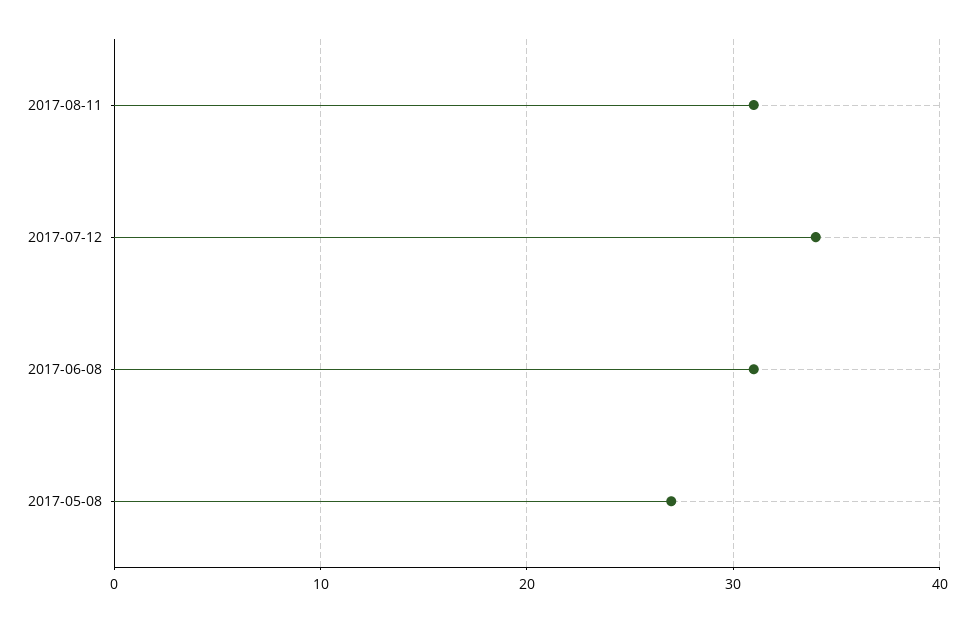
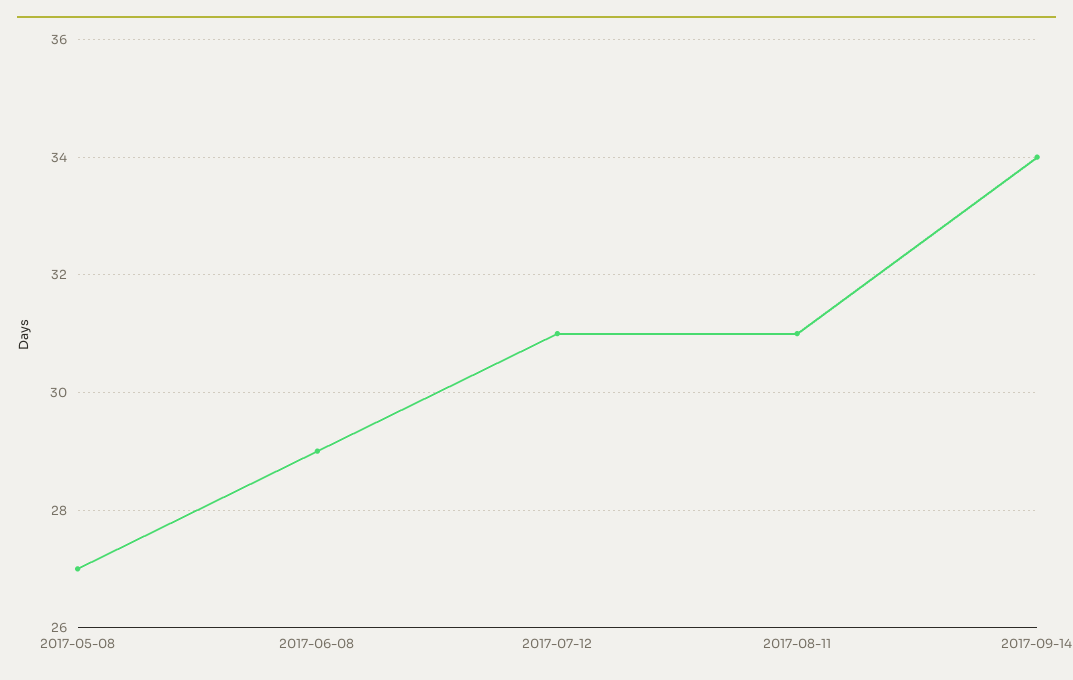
2017-07-12: 34 -> 31
2017-06-08: 31 -> 29
2017-09-14: none -> 34

